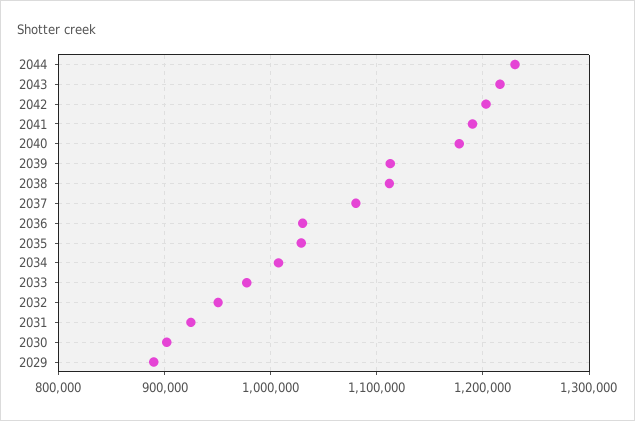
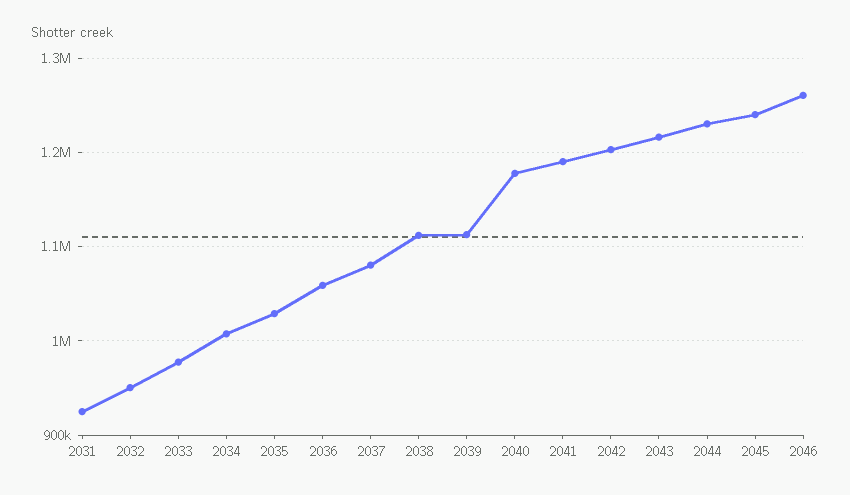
2036: 1030000 -> 1060000
2030: 900000 -> none
2029: 890000 -> none
2045: none -> 1240000
2046: none -> 1260000

